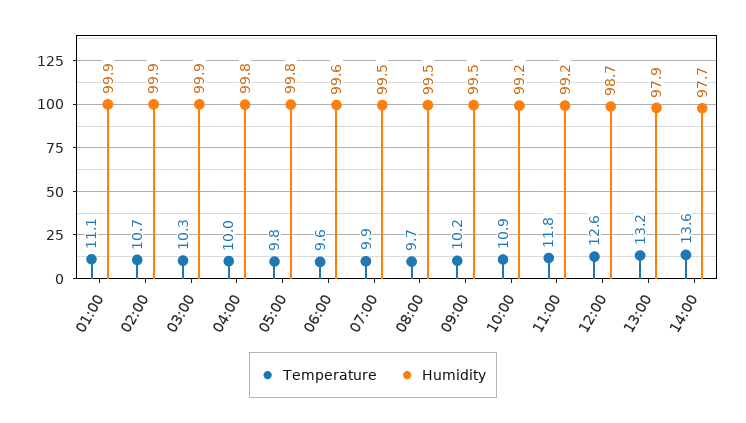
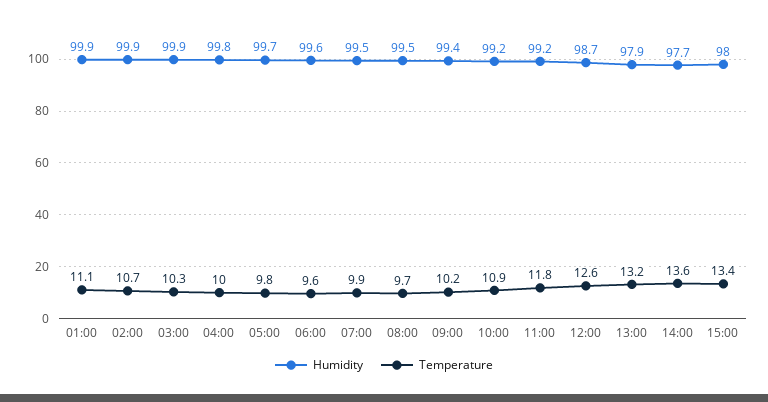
Humidity, 05:00: 99.8 -> 99.7
Humidity, 09:00: 99.5 -> 99.4
Humidity, 15:00: none -> 98
Temperature, 15:00: none -> 13.4

